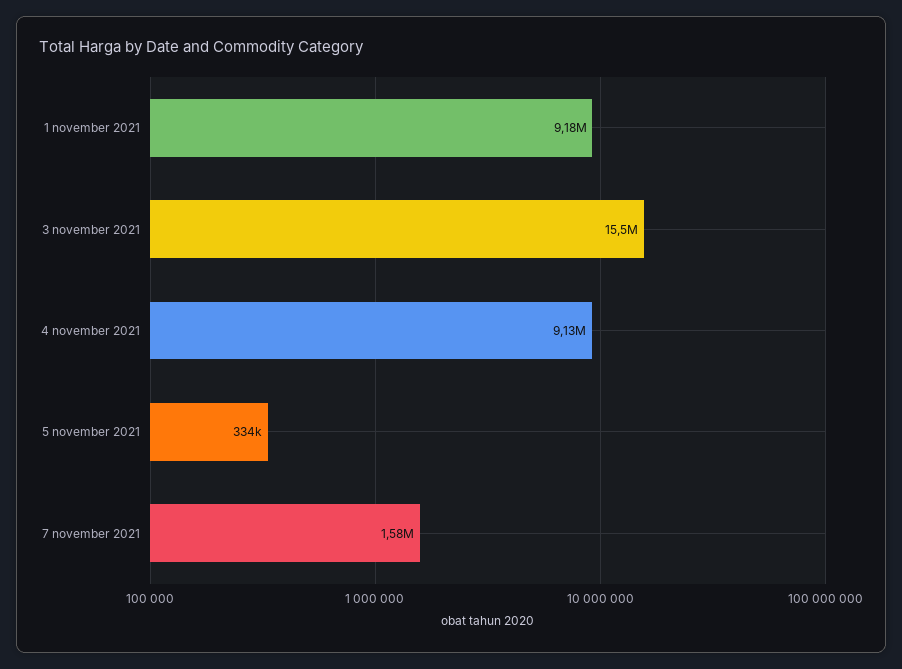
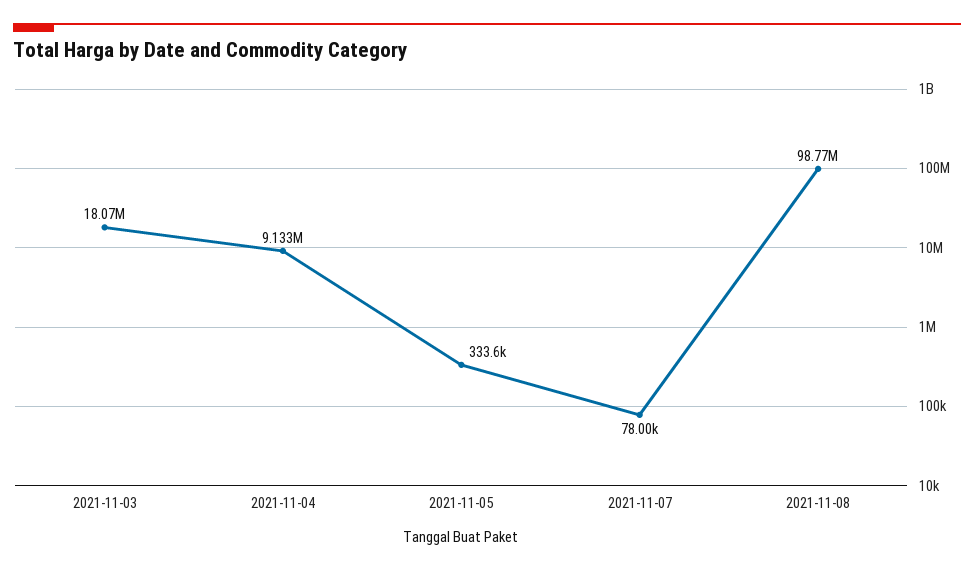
1 november 2021: 9180000 -> none
3 november 2021: 15500000 -> 18070000
7 november 2021: 1580000 -> 78000
2021-11-08: none -> 98770000

